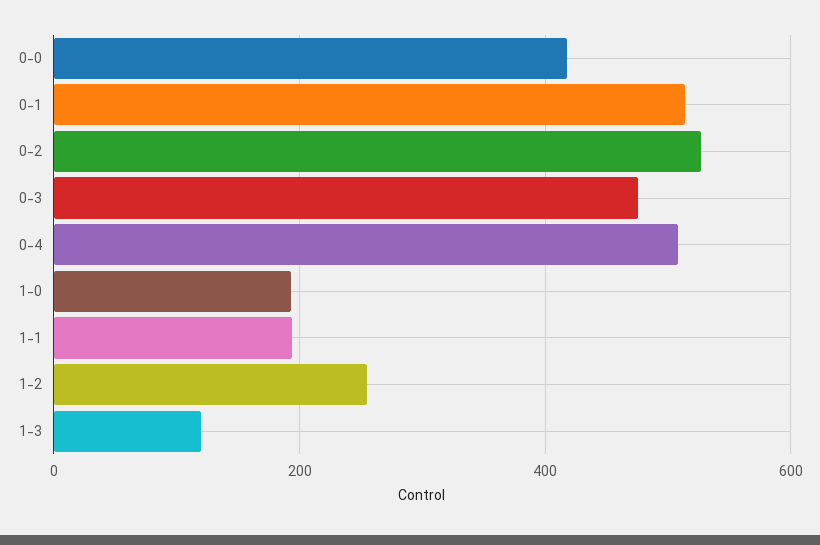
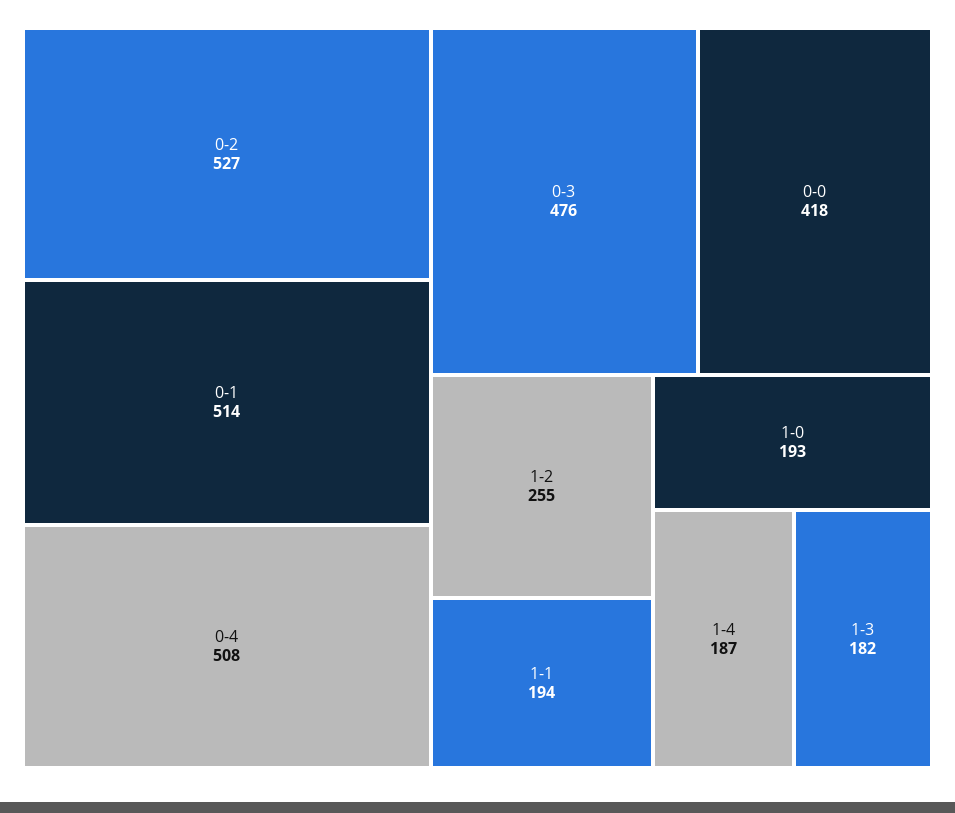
1-3: 120 -> 182
1-4: none -> 187

